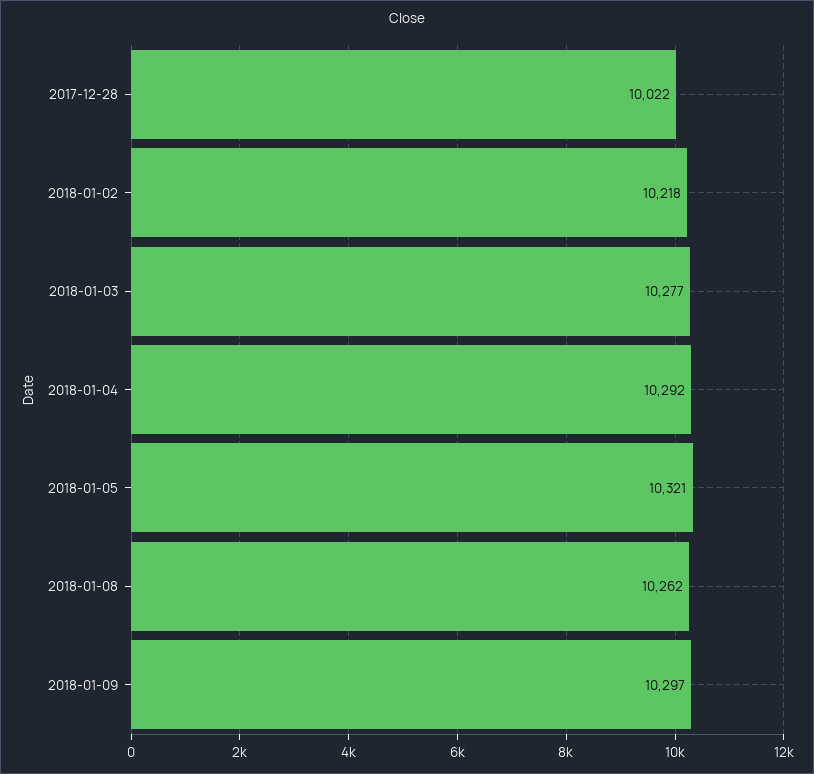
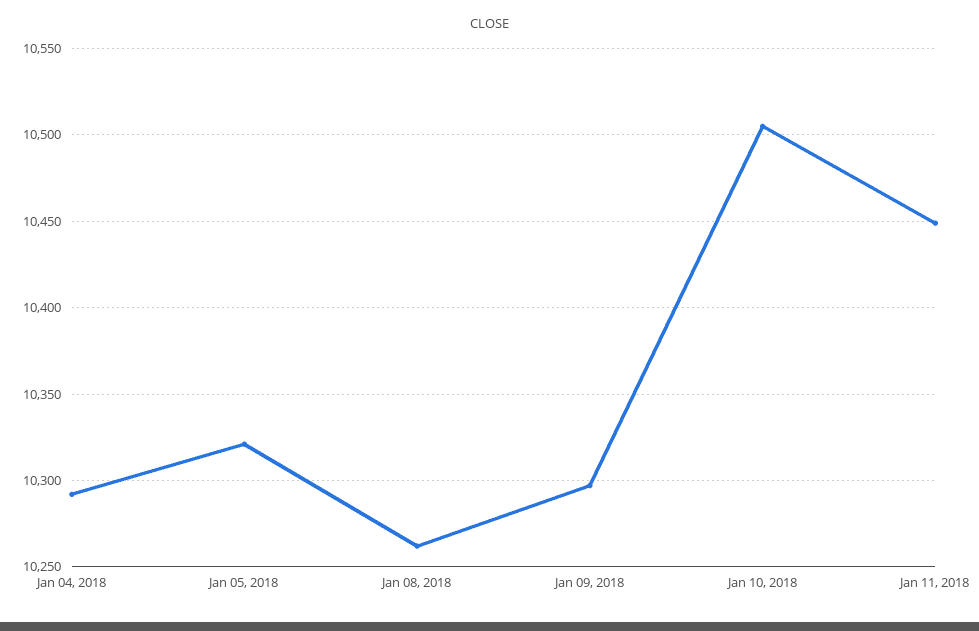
2017-12-28: 10022 -> none
2018-01-02: 10218 -> none
2018-01-03: 10277 -> none
Jan 10, 2018: none -> 10505
Jan 11, 2018: none -> 10450

